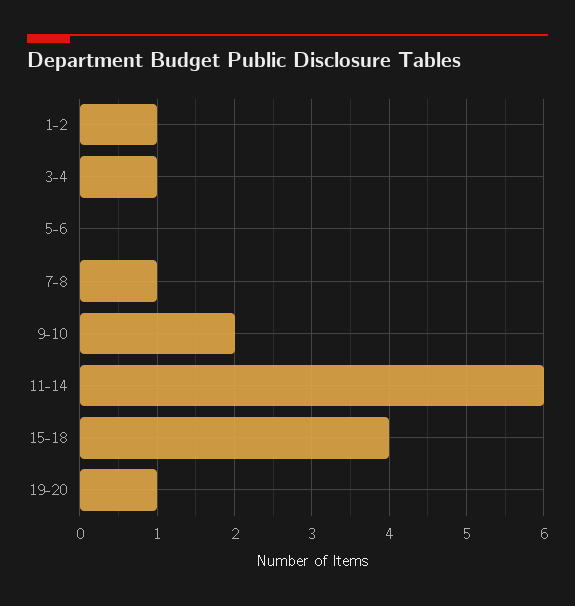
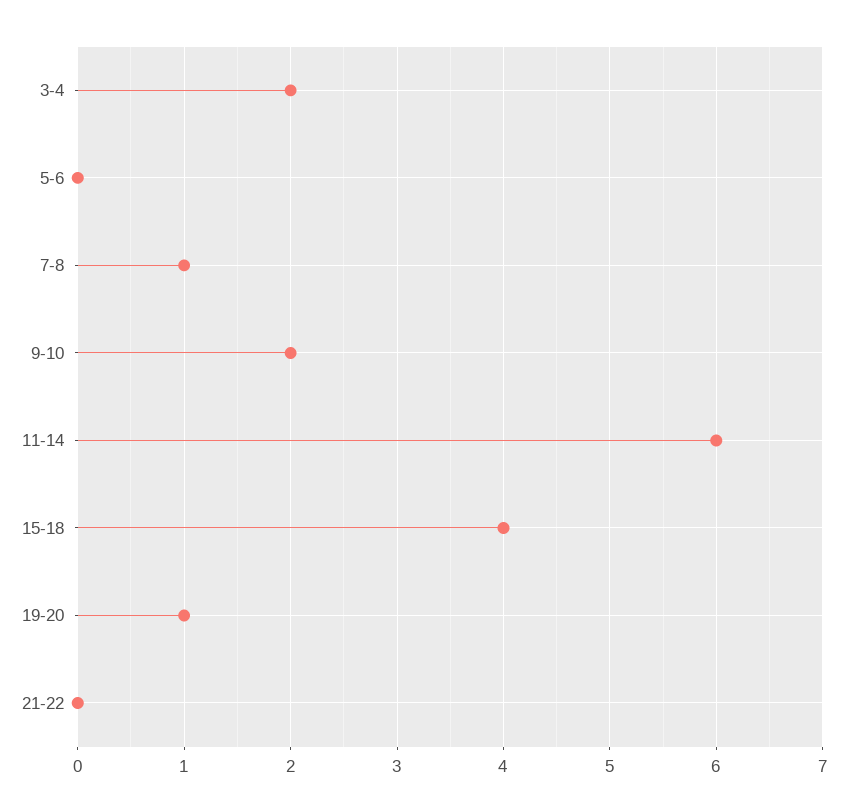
1-2: 1 -> none
3-4: 1 -> 2
21-22: none -> 0

